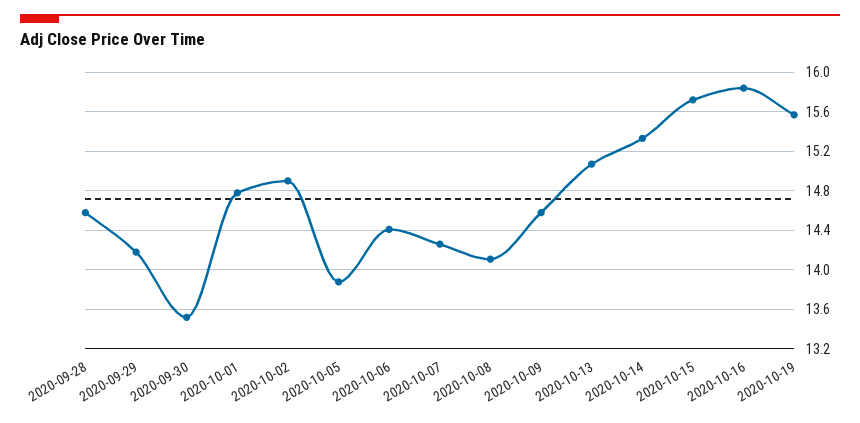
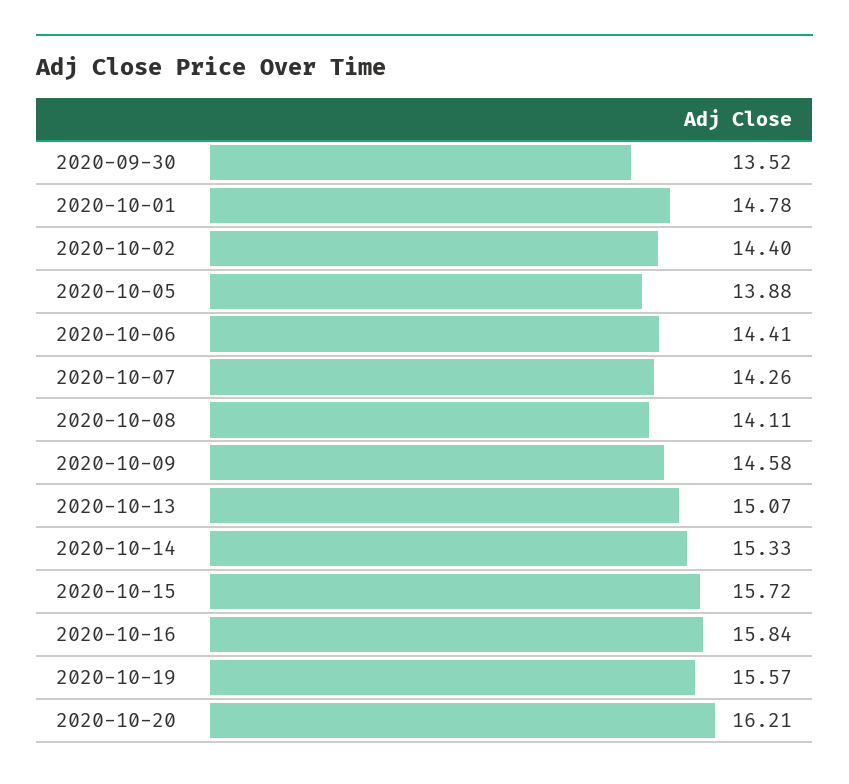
2020-09-28: 14.6 -> none
2020-09-29: 14.2 -> none
2020-10-02: 14.9 -> 14.4
2020-10-20: none -> 16.21

